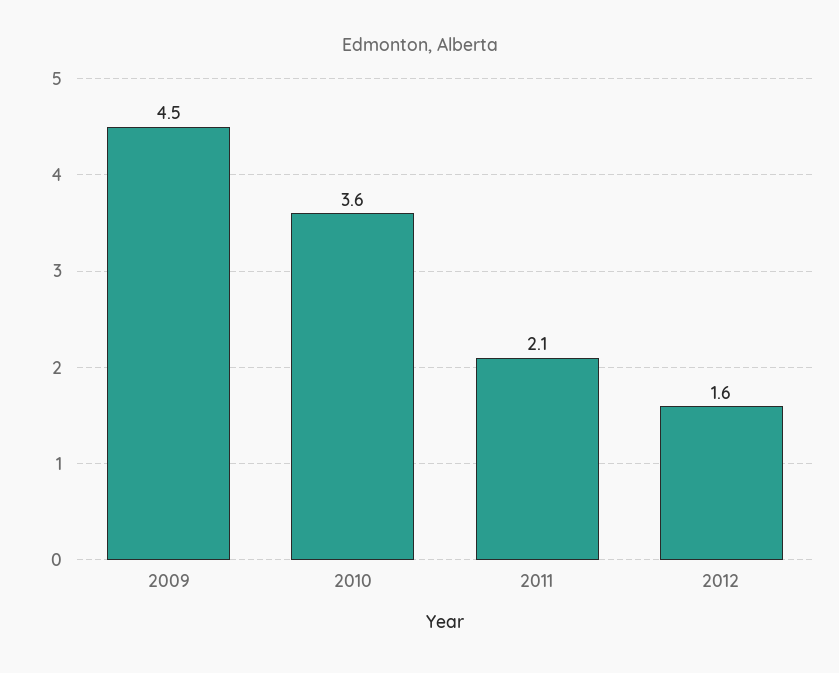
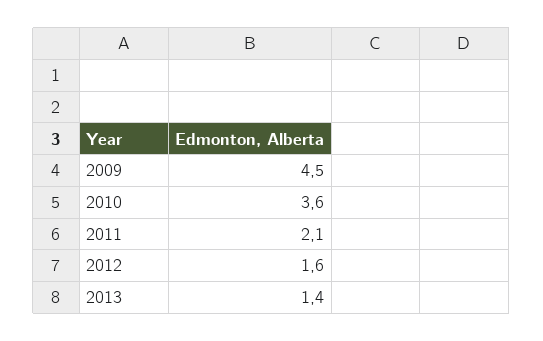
2013: none -> 1.4

